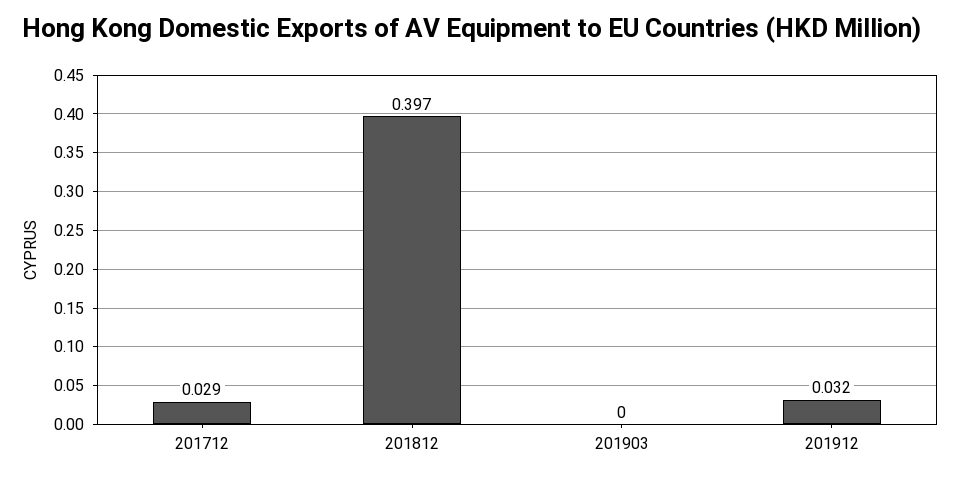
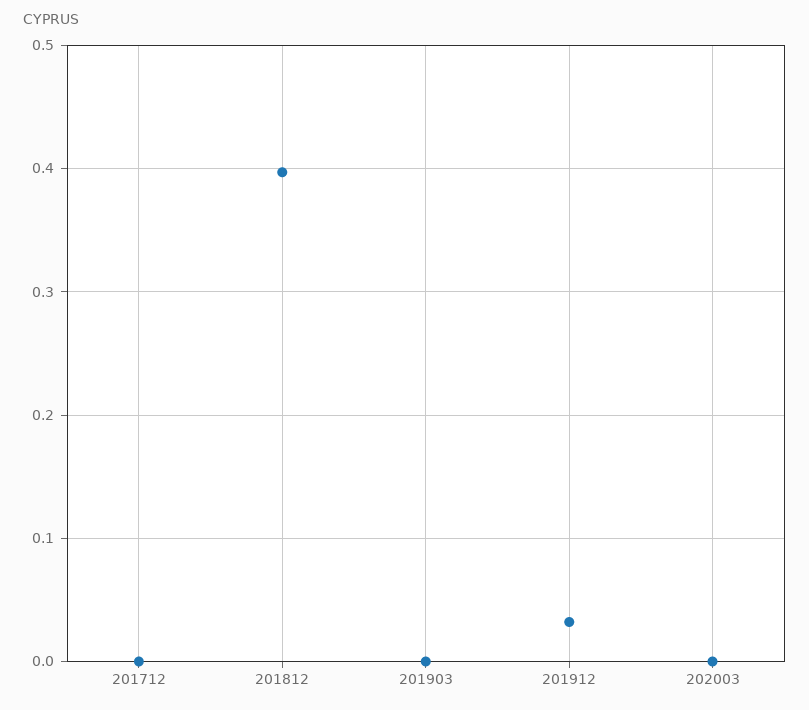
201712: 0.029 -> 0
202003: none -> 0

